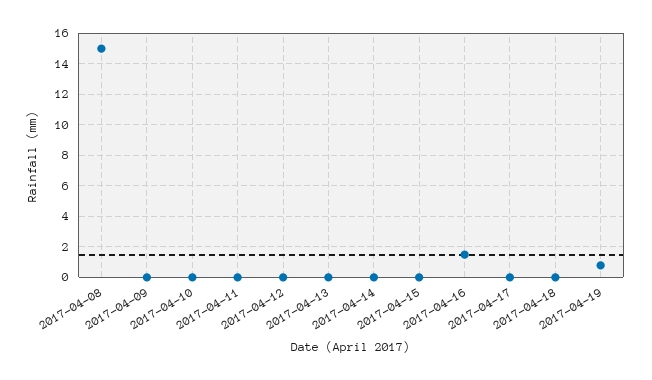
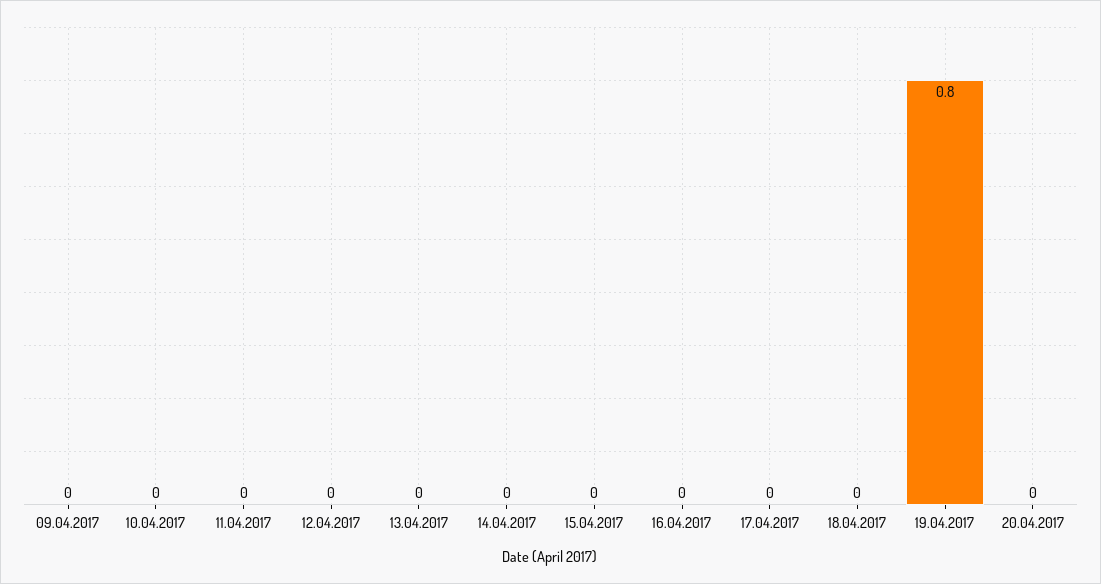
2017-04-08: 15 -> none
2017-04-16: 1.5 -> 0
20.04.2017: none -> 0

